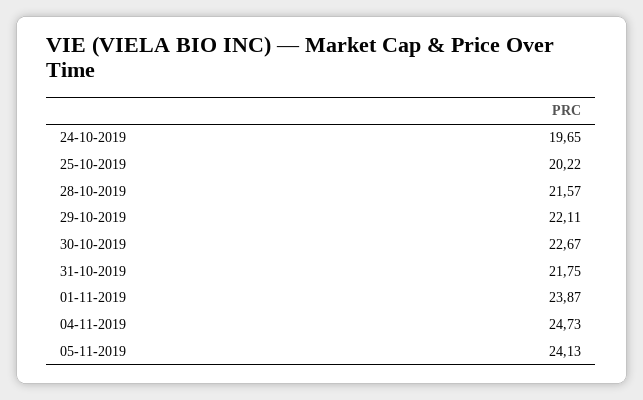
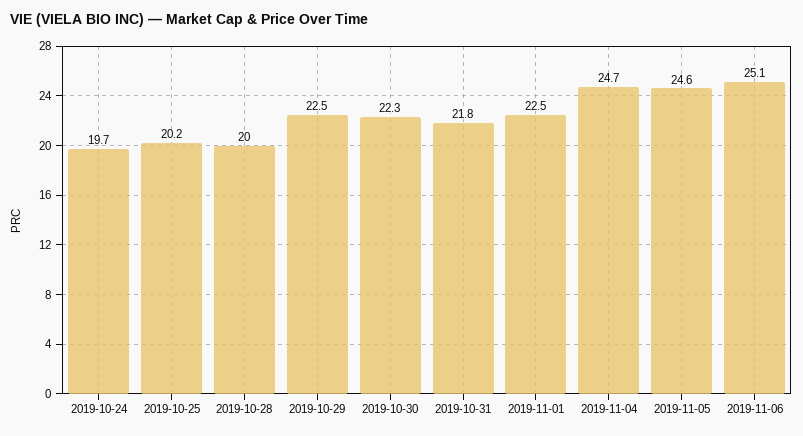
28-10-2019: 21.57 -> 20
29-10-2019: 22.11 -> 22.5
30-10-2019: 22.67 -> 22.3
01-11-2019: 23.87 -> 22.5
05-11-2019: 24.13 -> 24.6
2019-11-06: none -> 25.1

